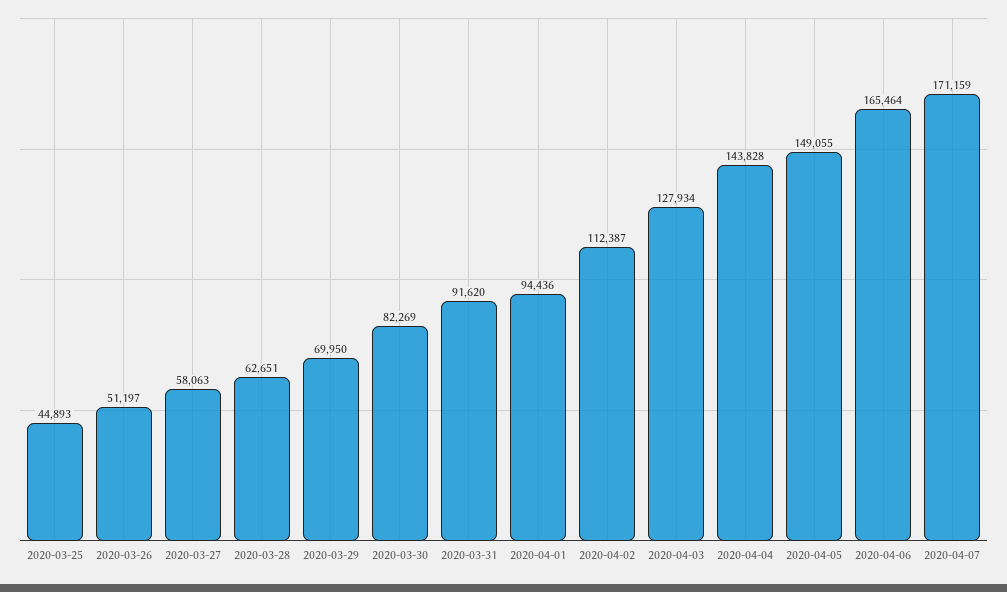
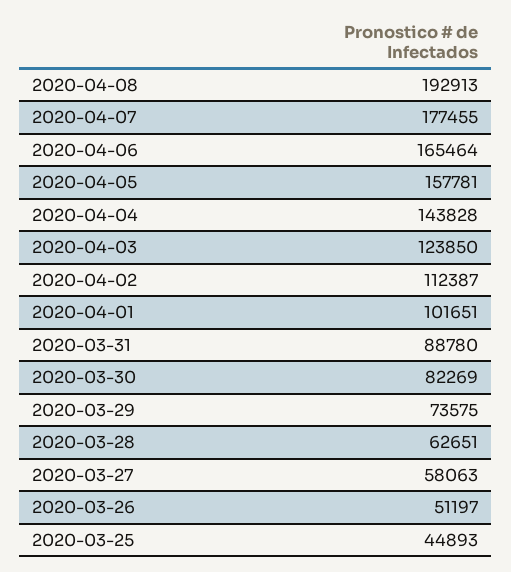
2020-03-29: 69950 -> 73575
2020-03-31: 91620 -> 88780
2020-04-01: 94436 -> 101651
2020-04-03: 127934 -> 123850
2020-04-05: 149055 -> 157781
2020-04-07: 171159 -> 177455
2020-04-08: none -> 192913

